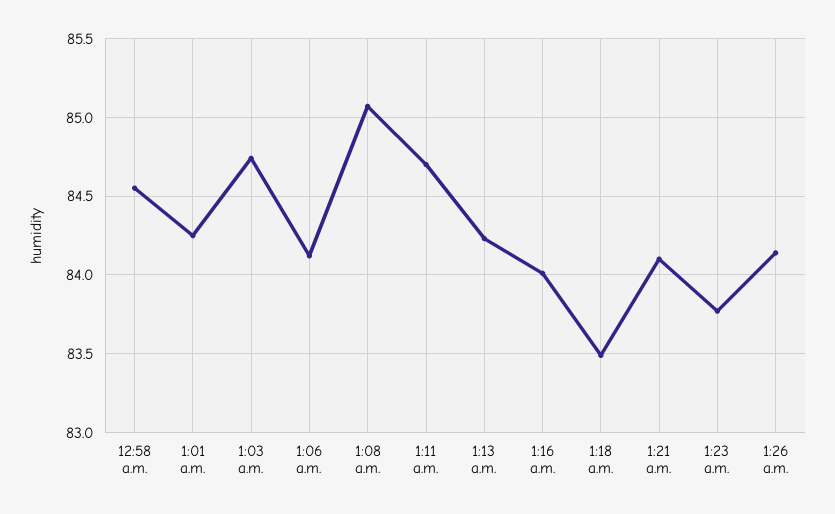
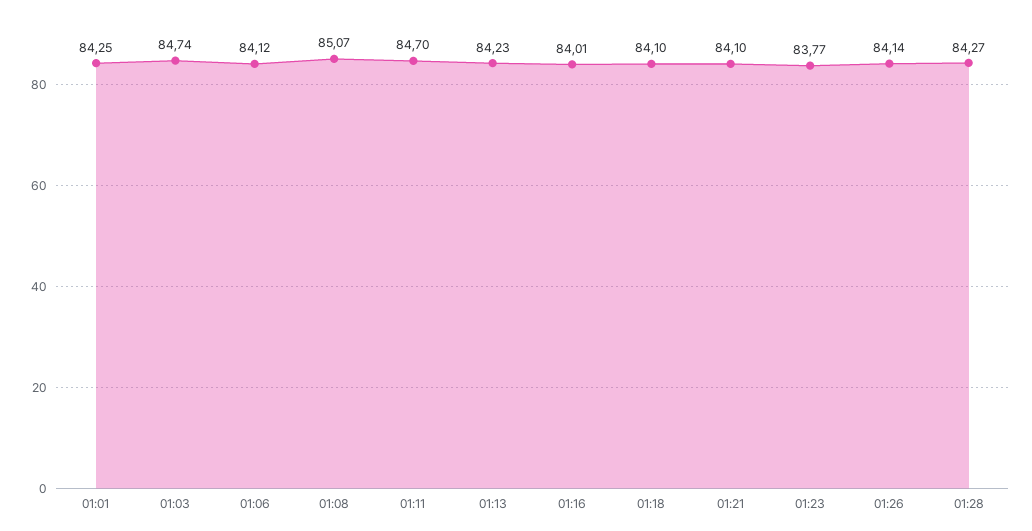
12:58 a.m.: 84.55 -> none
1:18 a.m.: 83.5 -> 84.1
01:28: none -> 84.27

